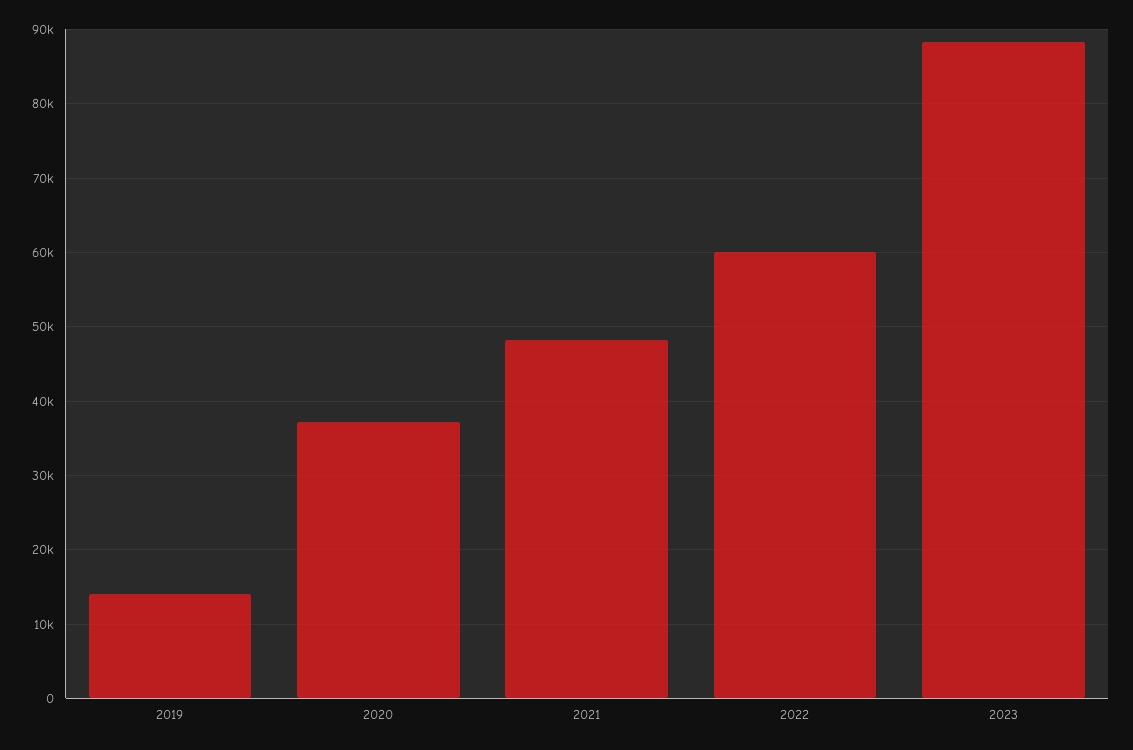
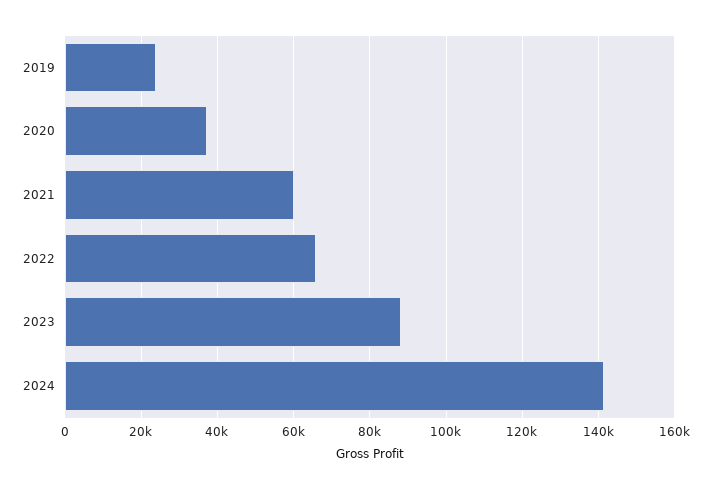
2019: 14000 -> 24000
2021: 48000 -> 60000
2022: 60000 -> 66000
2024: none -> 142000

